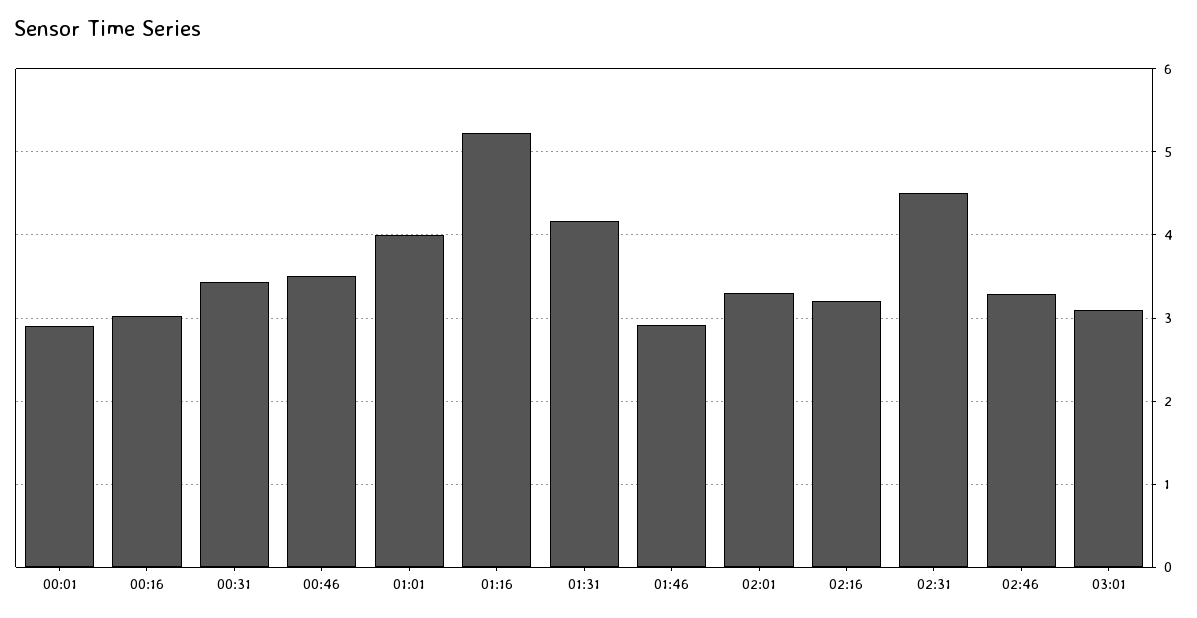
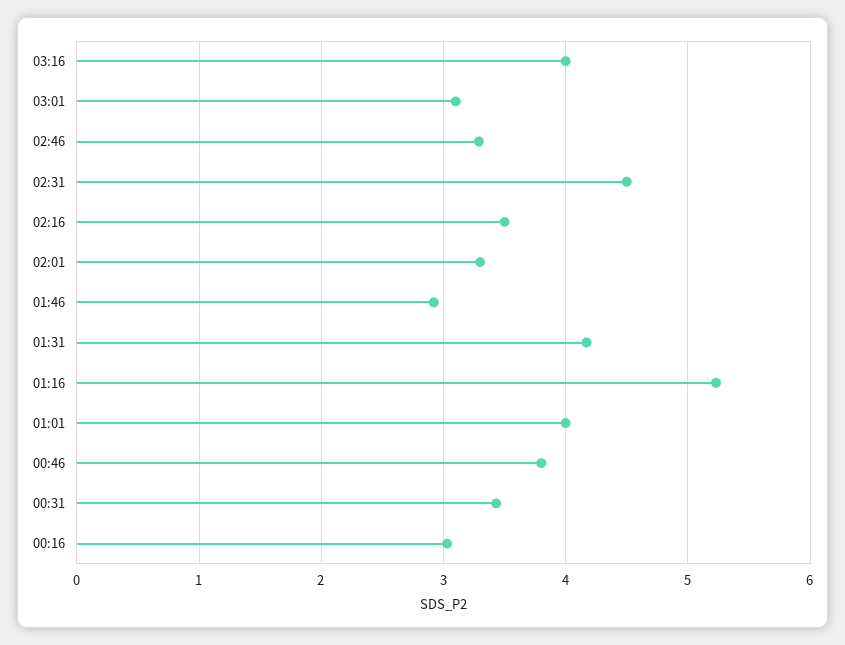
00:01: 2.9 -> none
00:46: 3.5 -> 3.8
02:16: 3.2 -> 3.5
03:16: none -> 4

